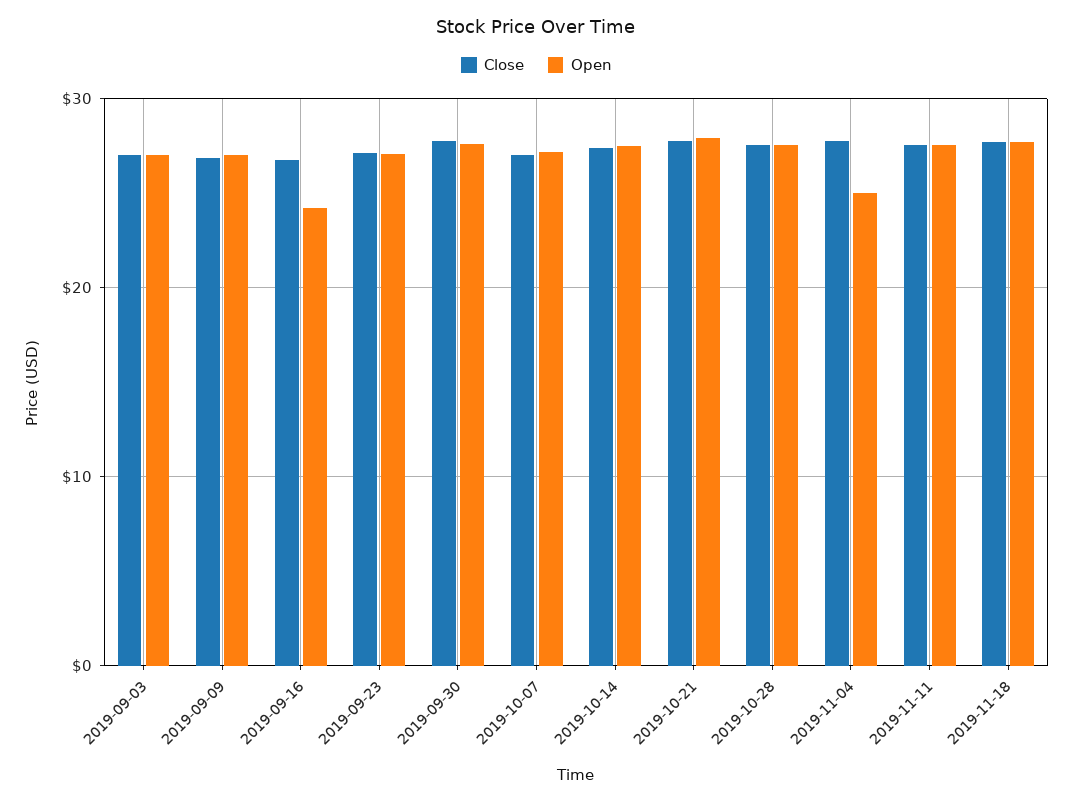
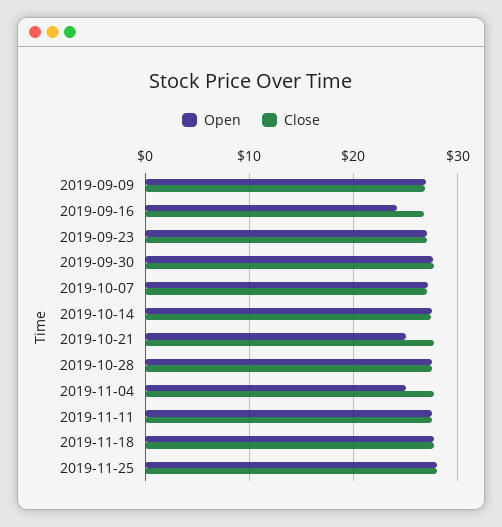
Close, 2019-09-03: 27 -> none
Open, 2019-09-03: 27 -> none
Open, 2019-10-21: 28 -> 25
Open, 2019-11-25: none -> 28
Close, 2019-11-25: none -> 28

